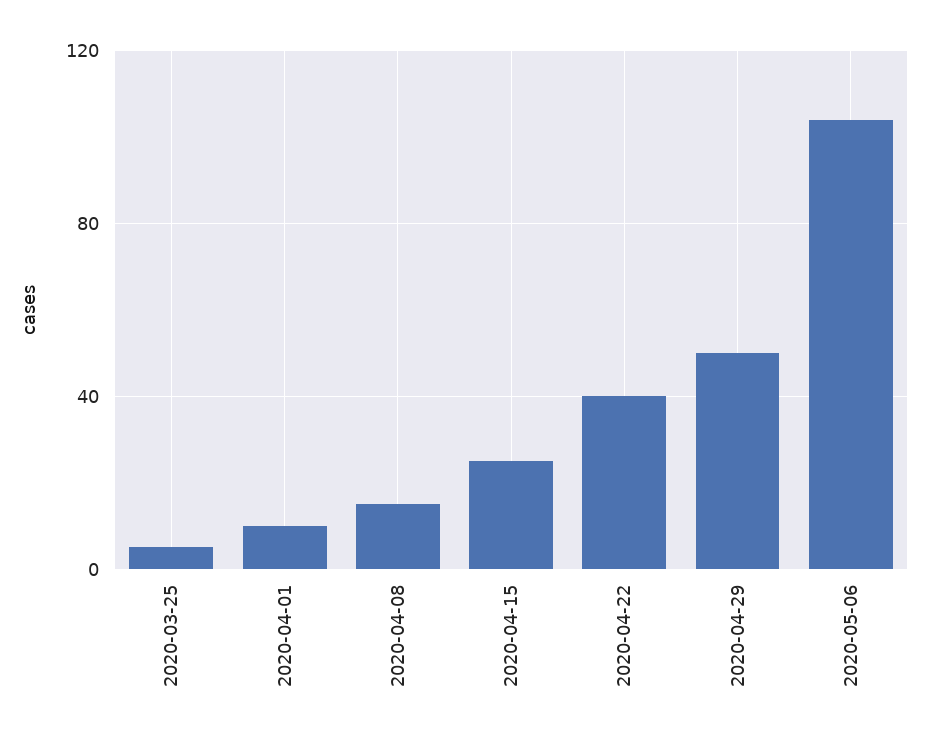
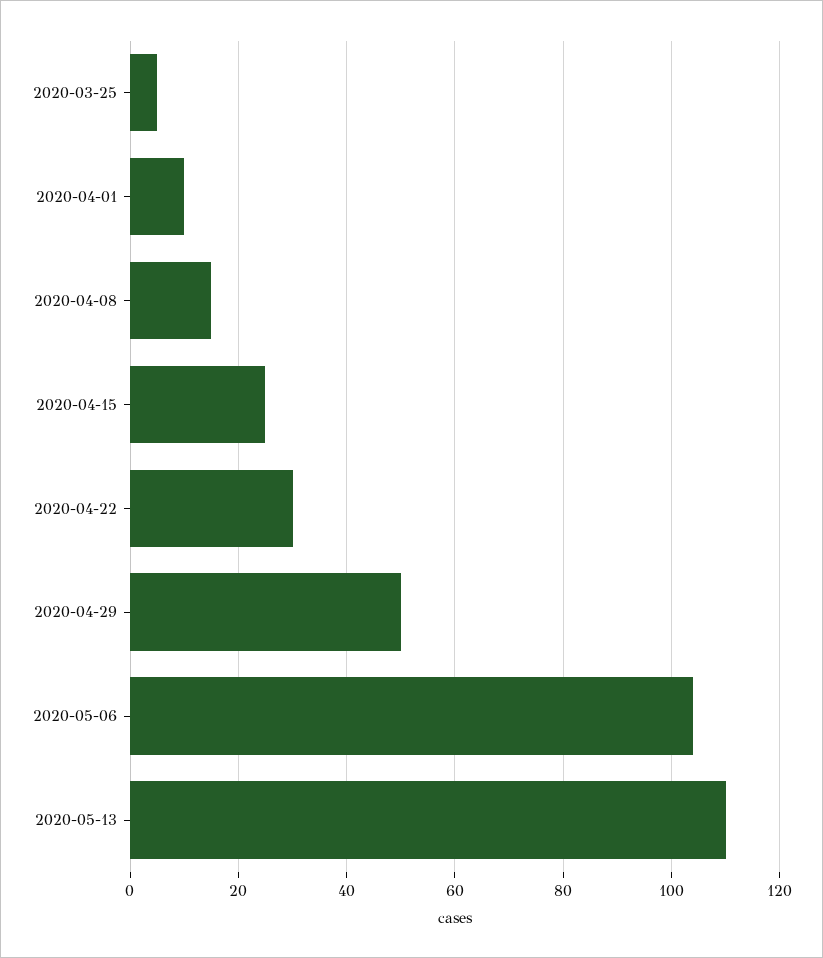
2020-04-22: 40 -> 30
2020-05-13: none -> 110

